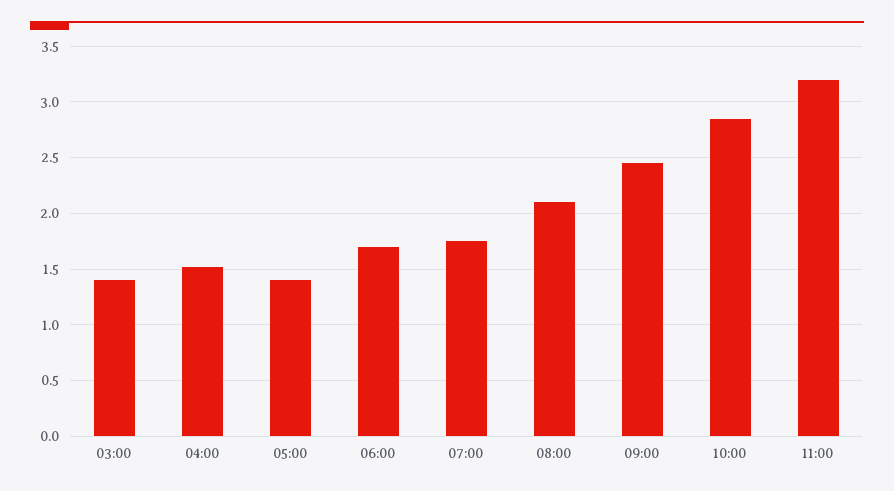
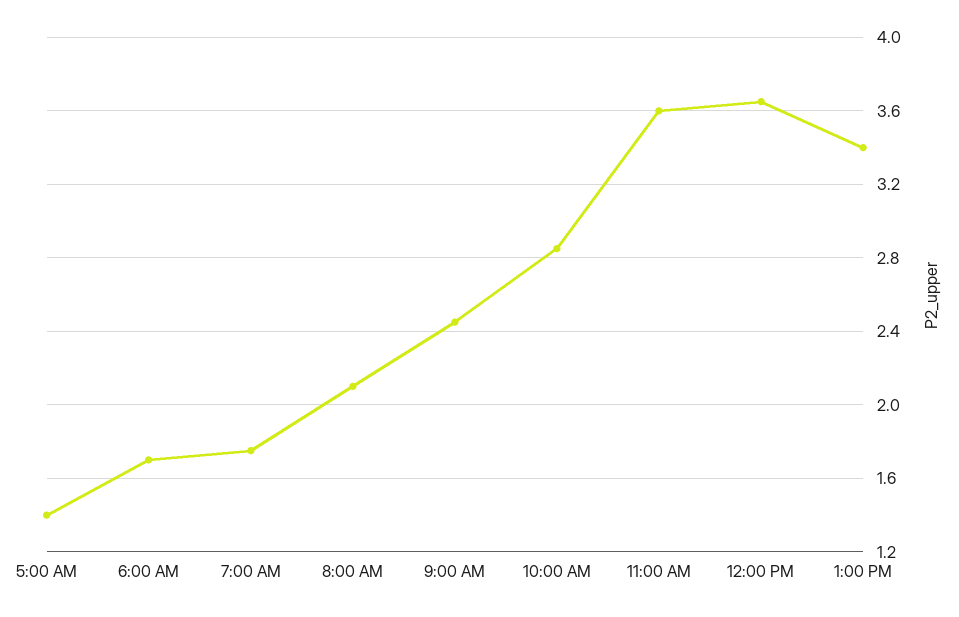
03:00: 1.4 -> none
04:00: 1.5 -> none
11:00: 3.2 -> 3.6
12:00 PM: none -> 3.65
1:00 PM: none -> 3.4

